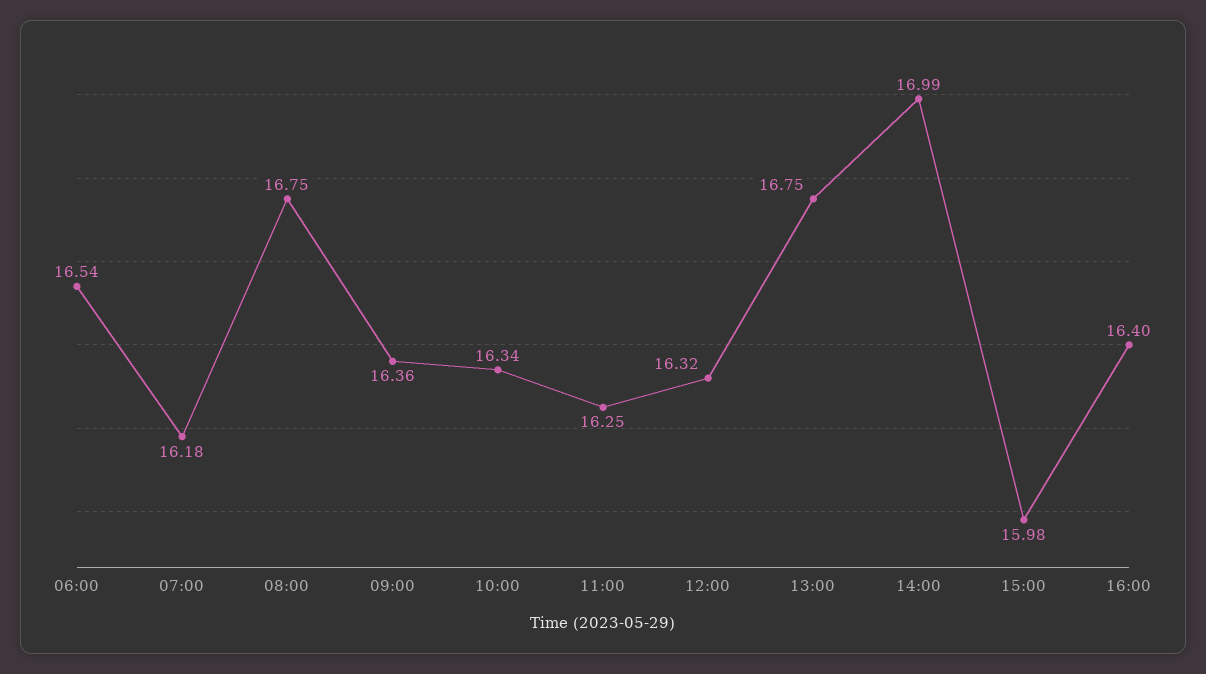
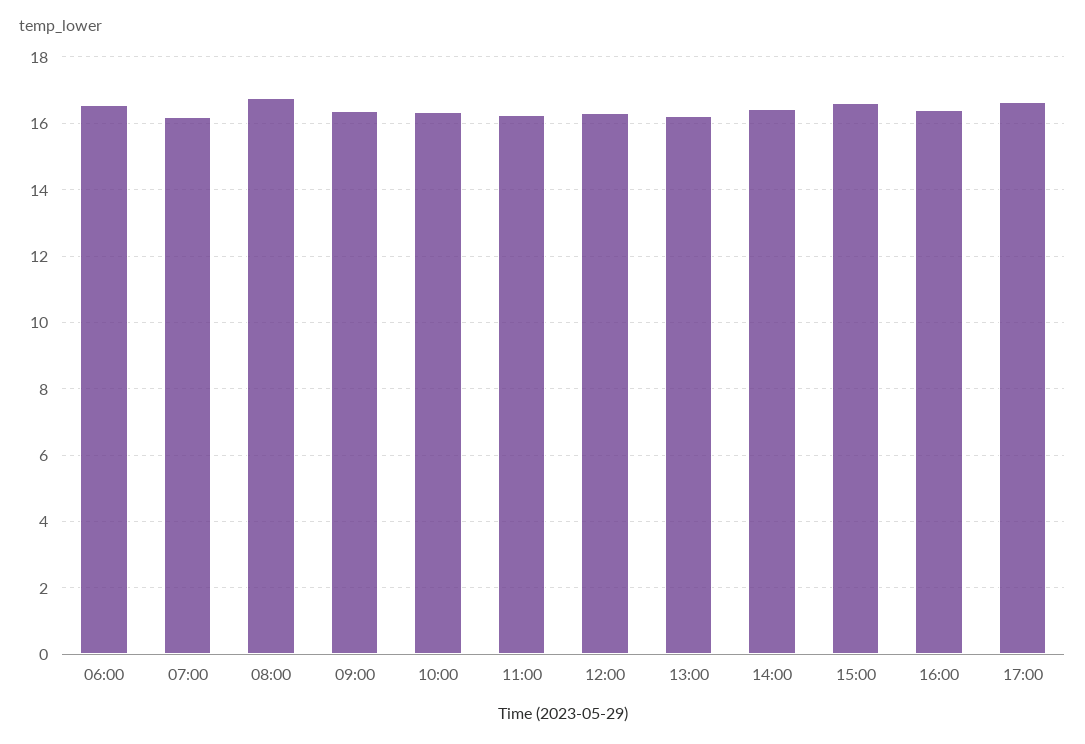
13:00: 16.75 -> 16.2
14:00: 16.99 -> 16.4
15:00: 15.98 -> 16.6
17:00: none -> 16.6

